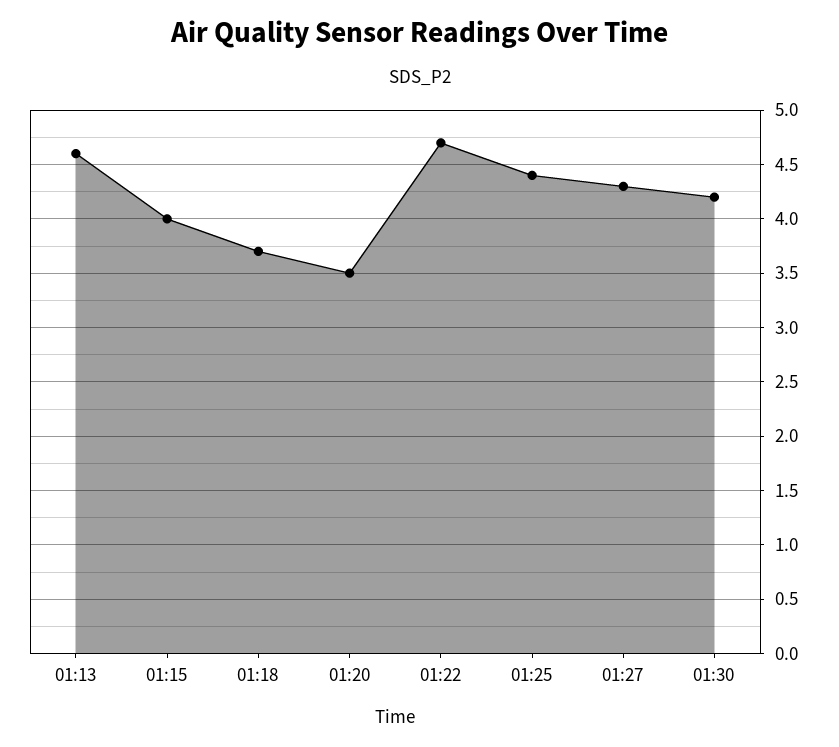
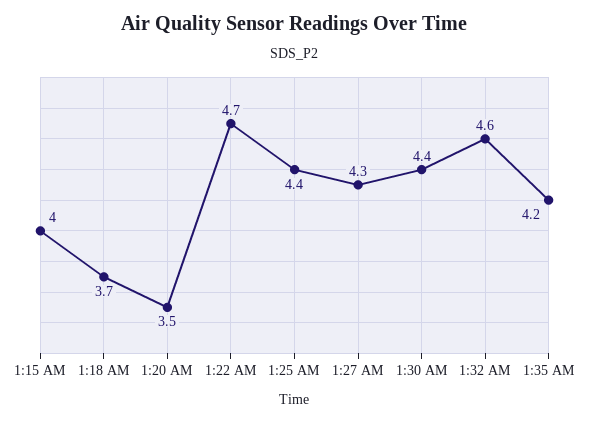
01:13: 4.6 -> none
01:30: 4.2 -> 4.4
1:32 AM: none -> 4.6
1:35 AM: none -> 4.2

